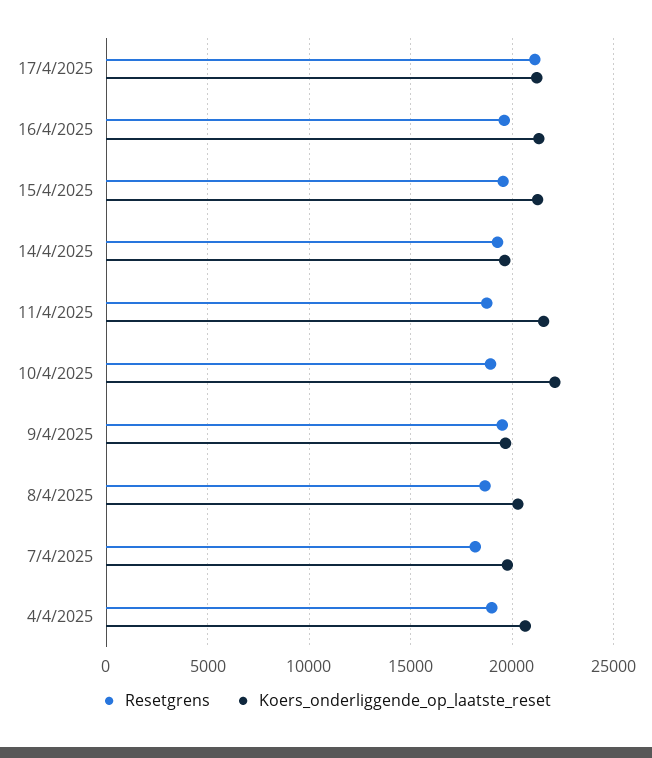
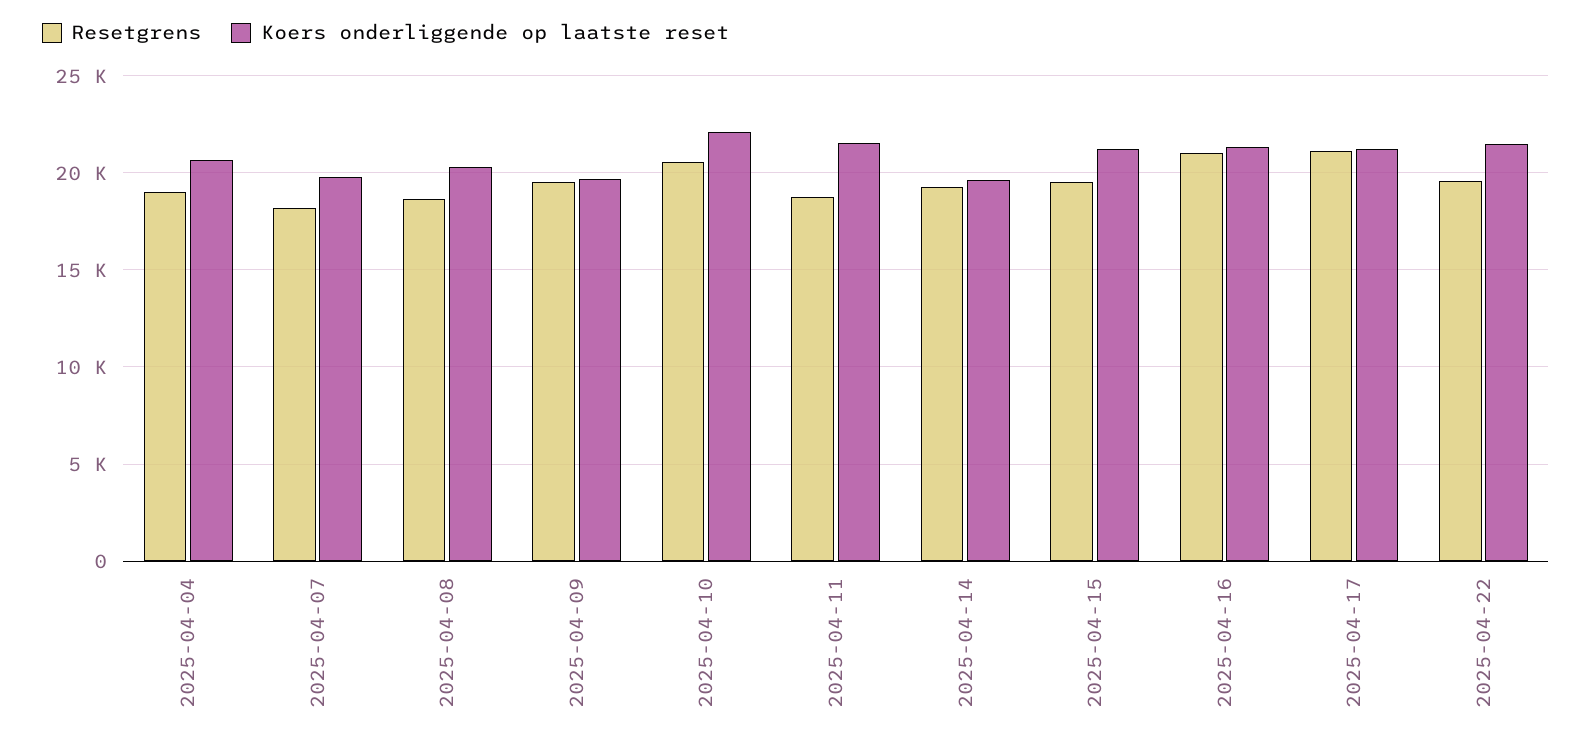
Resetgrens, 16/4/2025: 19500 -> 21000
Resetgrens, 10/4/2025: 19000 -> 20500
Resetgrens, 2025-04-22: none -> 19500
Koers_onderliggende_op_laatste_reset, 2025-04-22: none -> 21500

